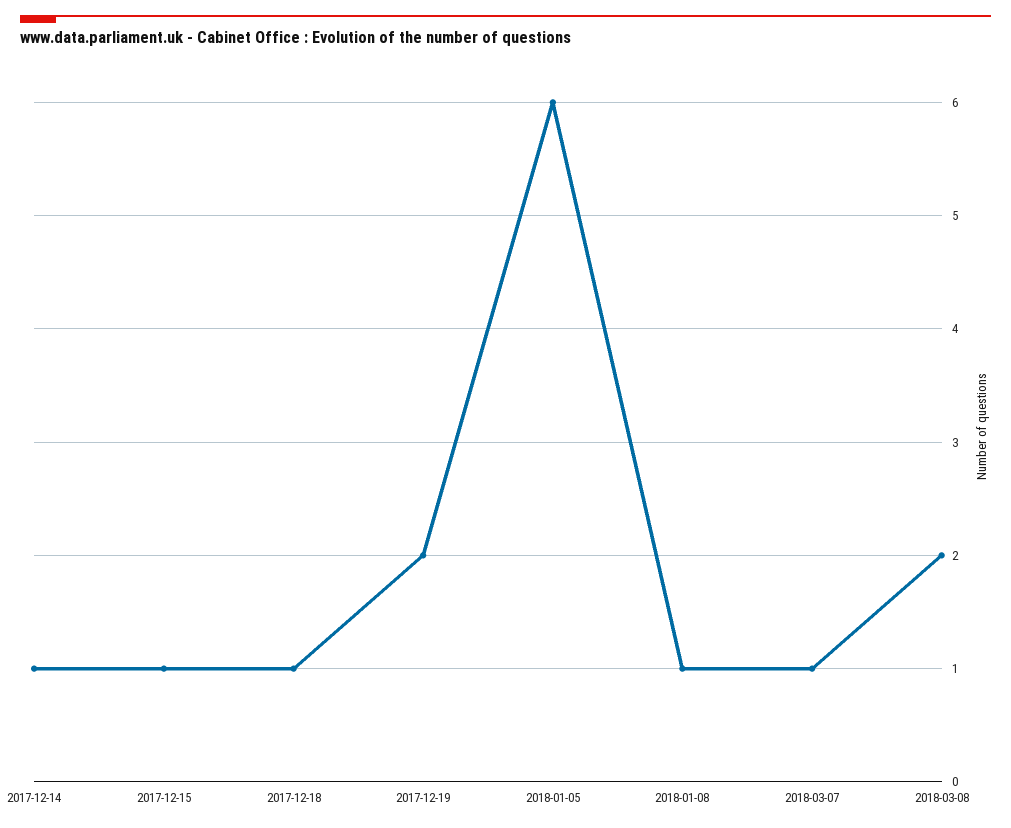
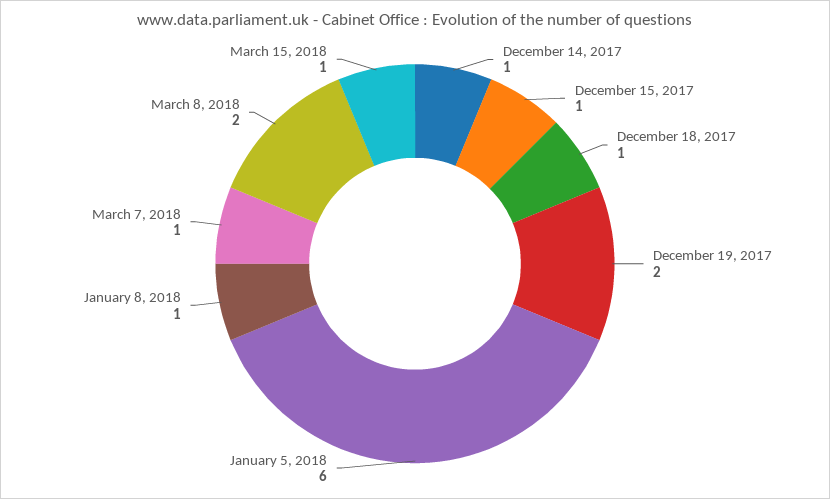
March 15, 2018: none -> 1

